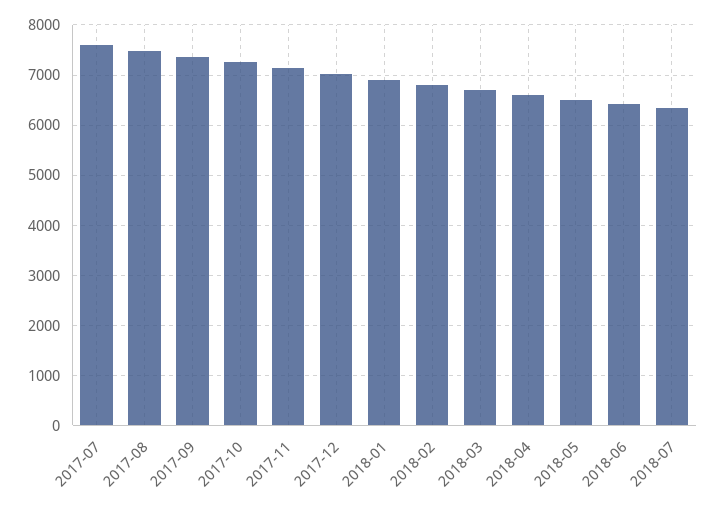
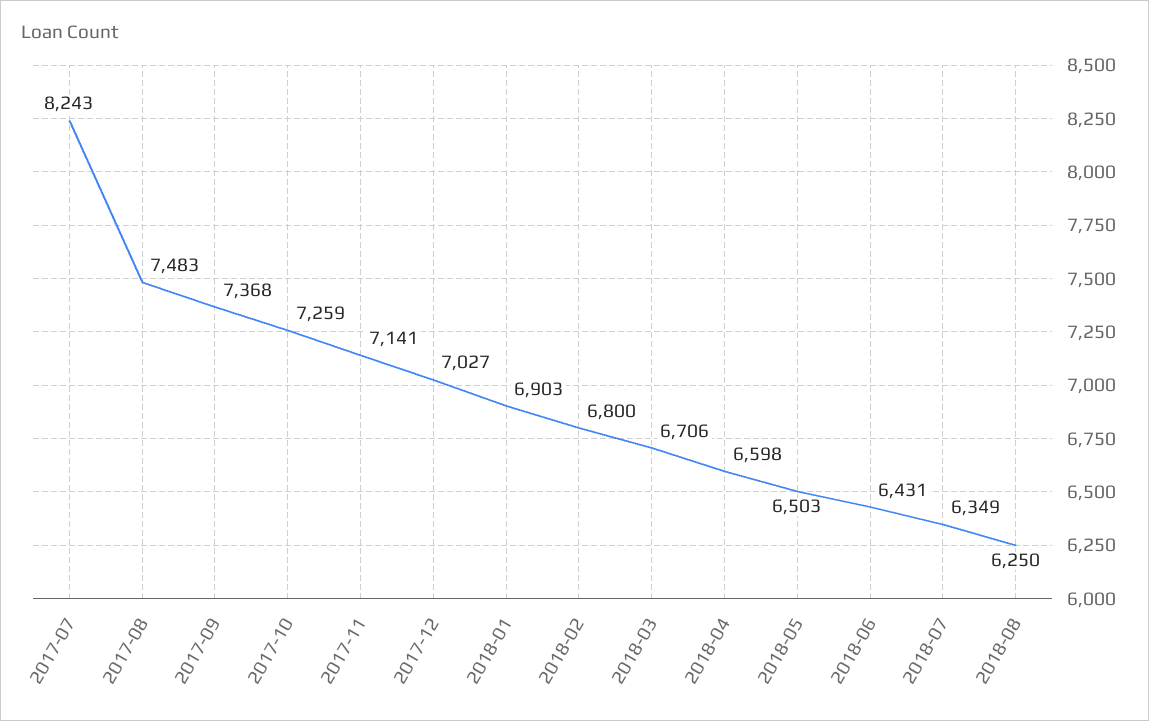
2017-07: 7600 -> 8243
2018-08: none -> 6250

